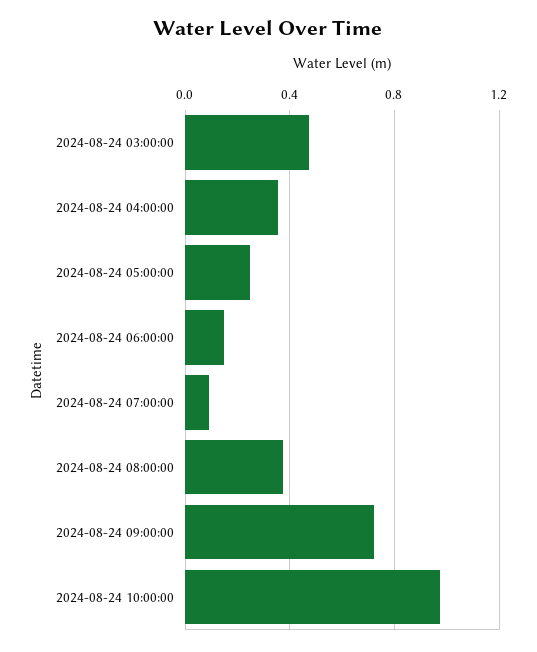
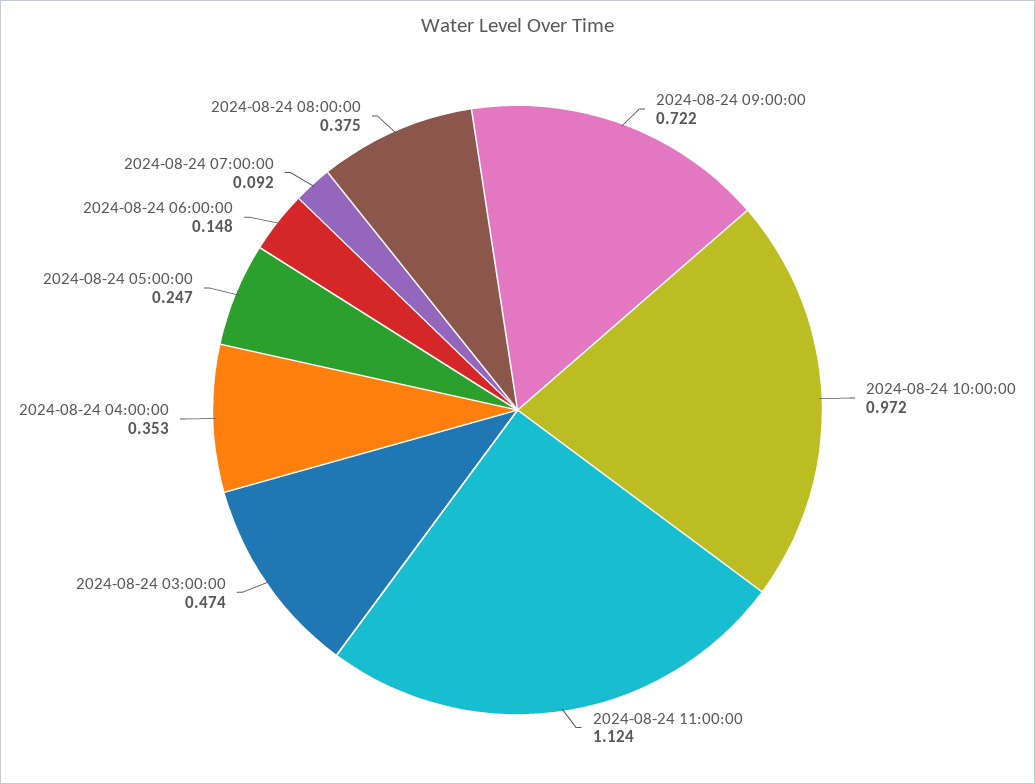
2024-08-24 11:00:00: none -> 1.124

